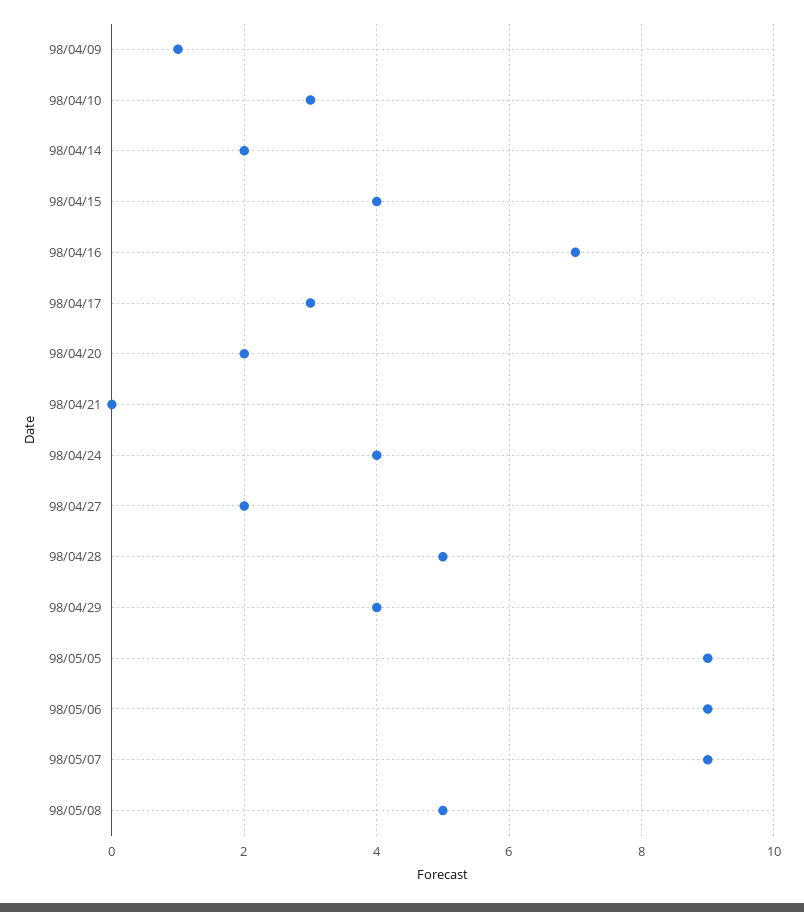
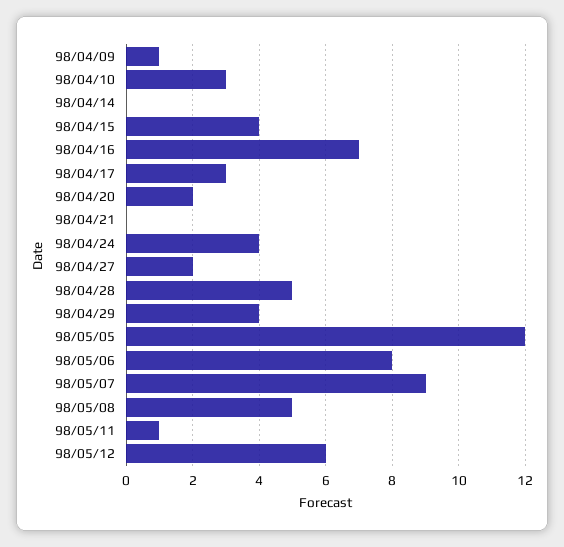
98/04/14: 2 -> 0
98/05/05: 9 -> 12
98/05/06: 9 -> 8
98/05/11: none -> 1
98/05/12: none -> 6

